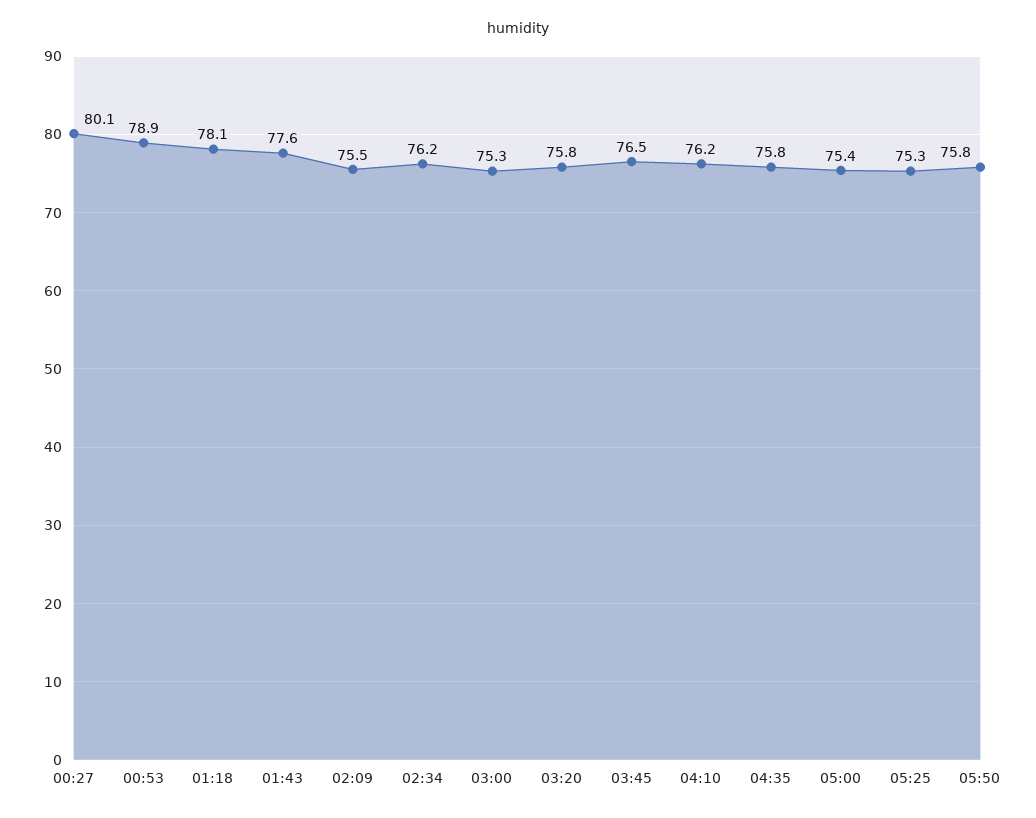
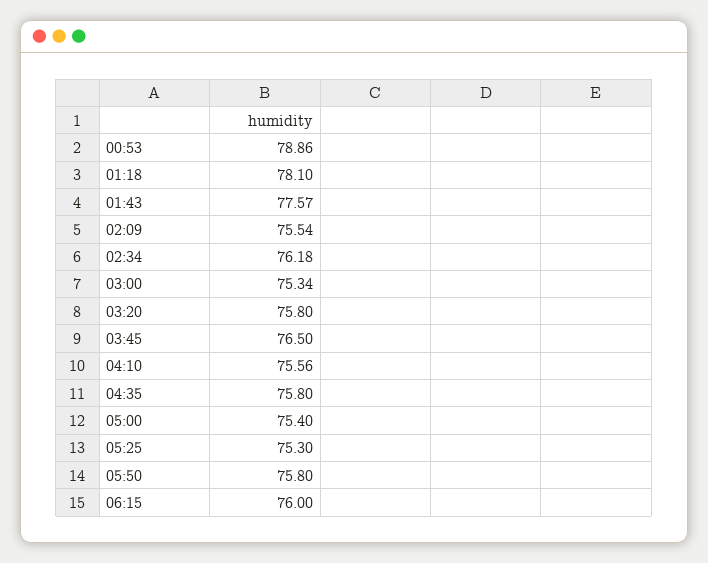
00:27: 80.1 -> none
04:10: 76.2 -> 75.56
06:15: none -> 76

